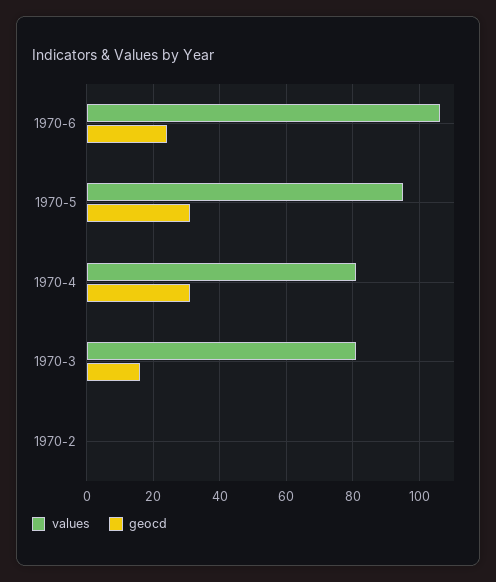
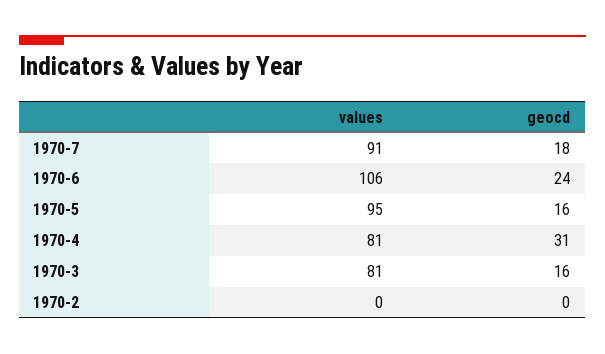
geocd, 1970-5: 30 -> 16
values, 1970-7: none -> 91
geocd, 1970-7: none -> 18

